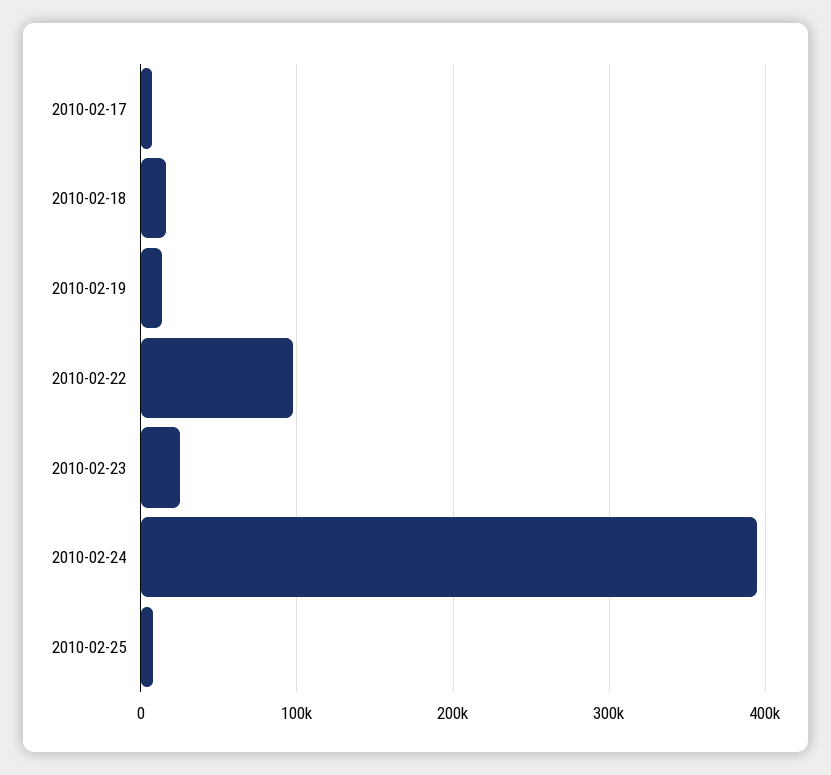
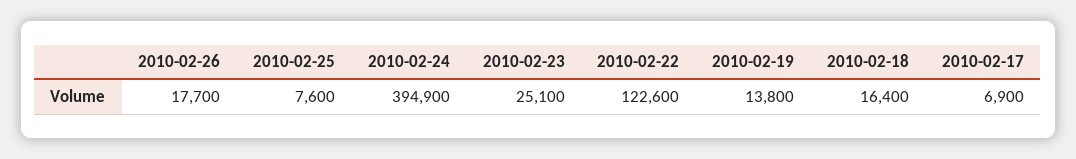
2010-02-22: 100000 -> 122600
2010-02-26: none -> 17700

